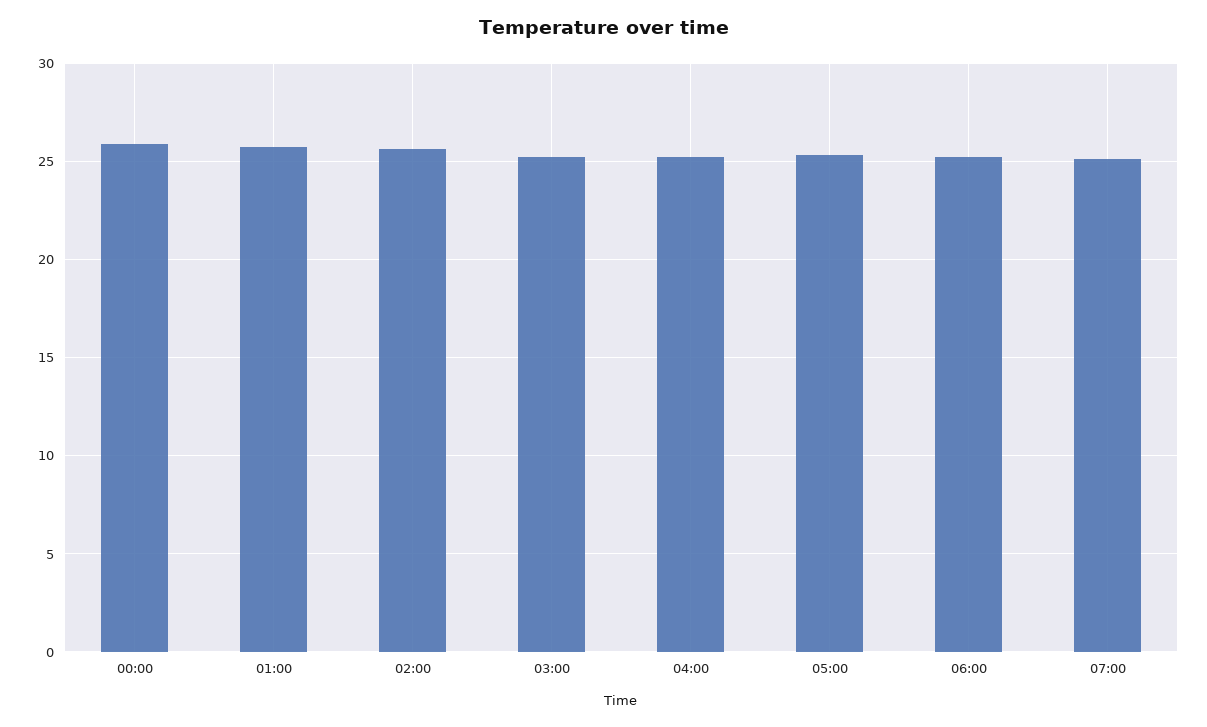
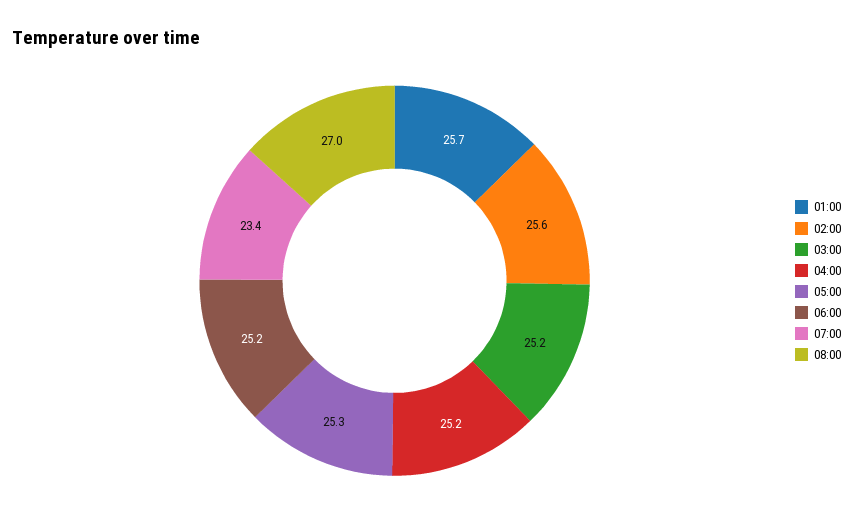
00:00: 26 -> none
07:00: 25 -> 23.4
08:00: none -> 27

